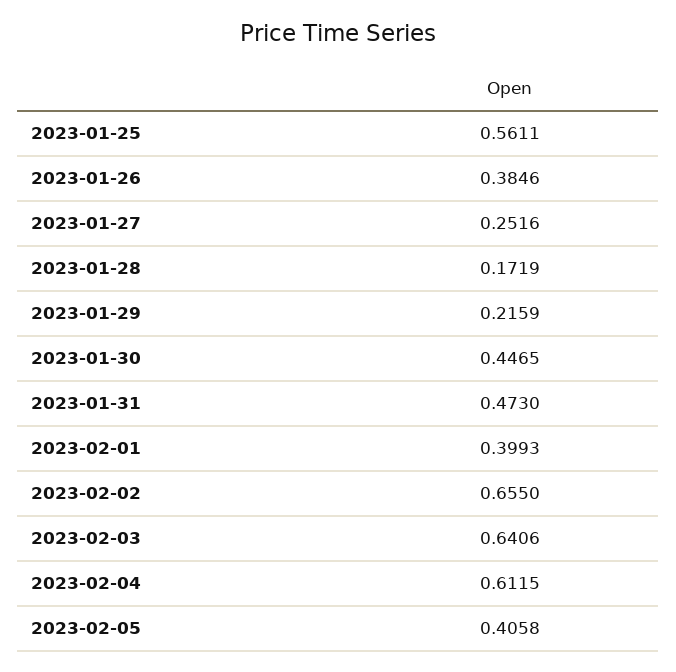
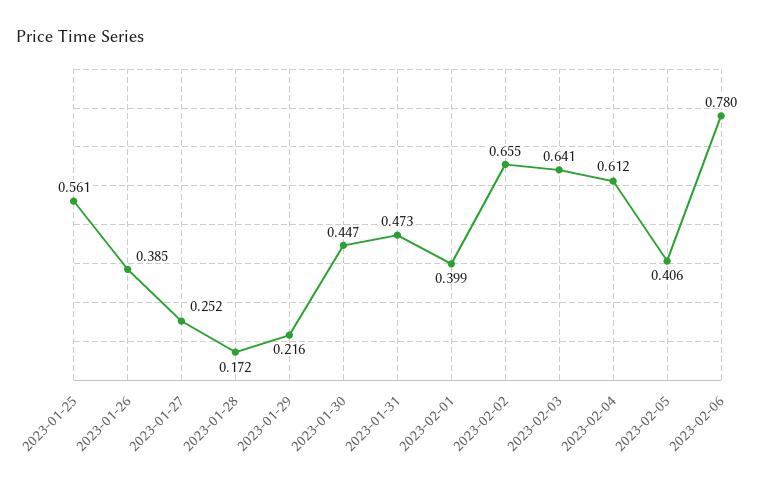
2023-02-06: none -> 0.78

